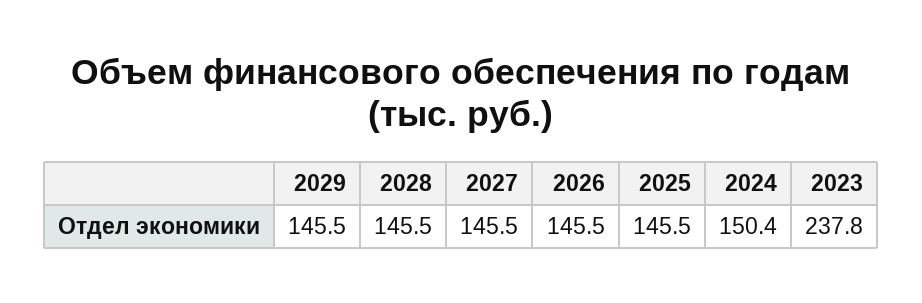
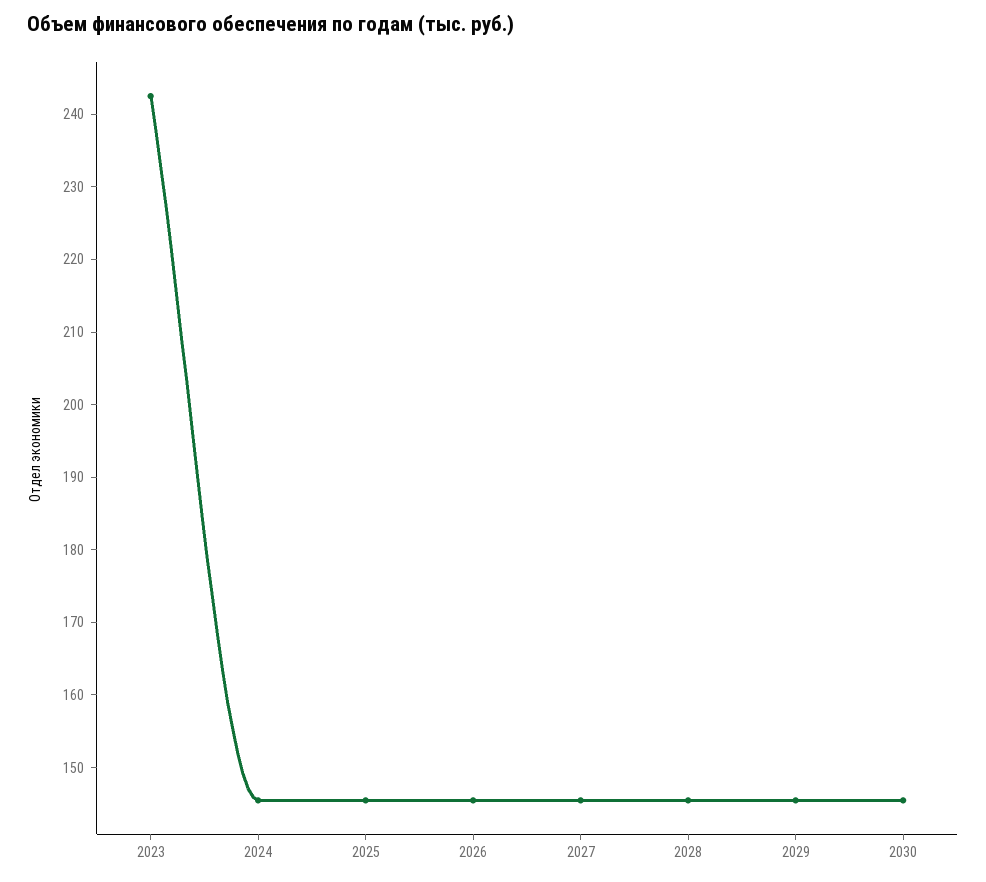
2024: 150.4 -> 146
2023: 237.8 -> 242
2030: none -> 146

